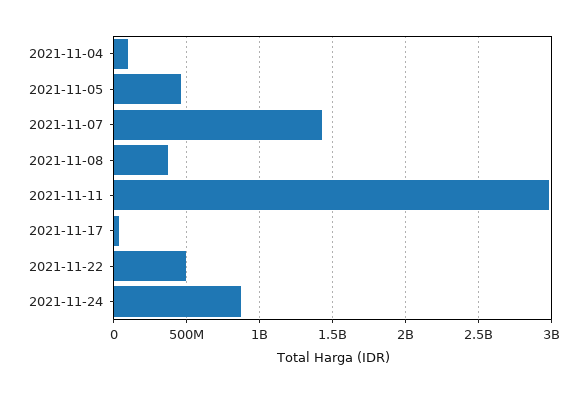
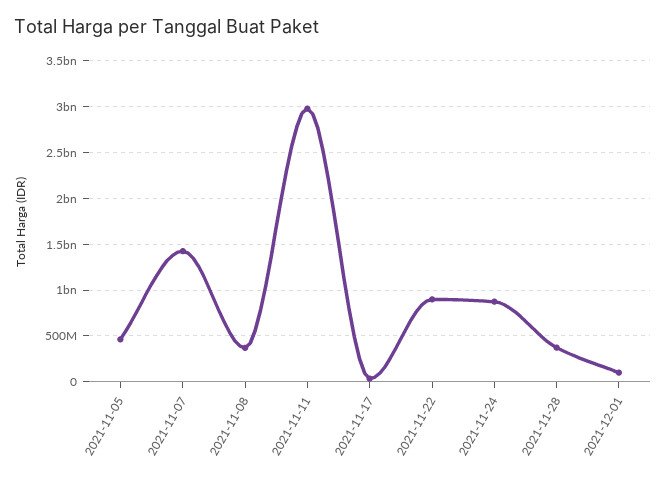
2021-11-04: 100000000 -> none
2021-11-22: 500000000 -> 900000000
2021-11-28: none -> 400000000
2021-12-01: none -> 100000000

